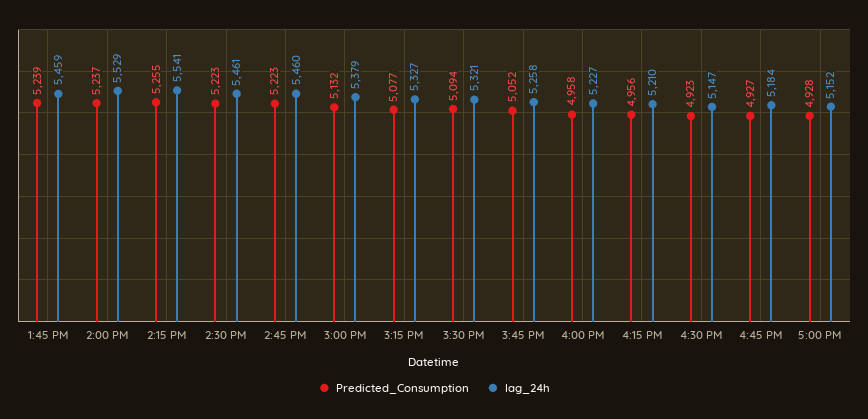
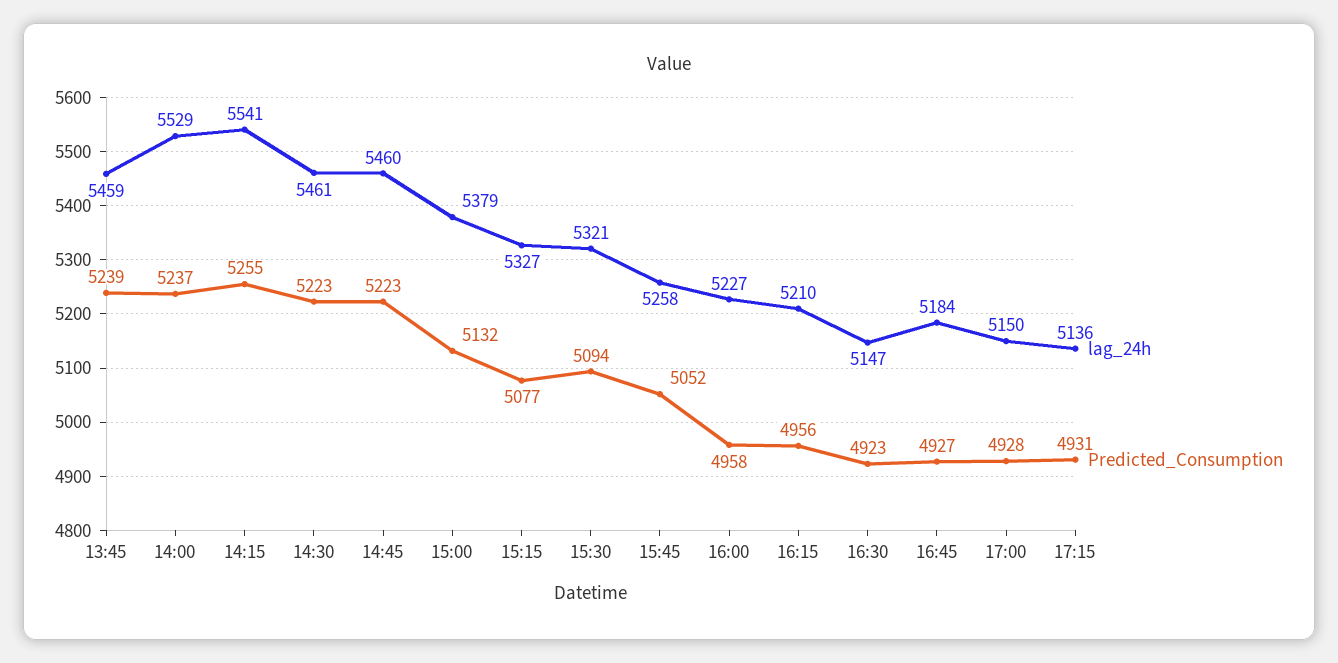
lag_24h, 5:00 PM: 5152 -> 5150
lag_24h, 17:15: none -> 5136
Predicted_Consumption, 17:15: none -> 4931

